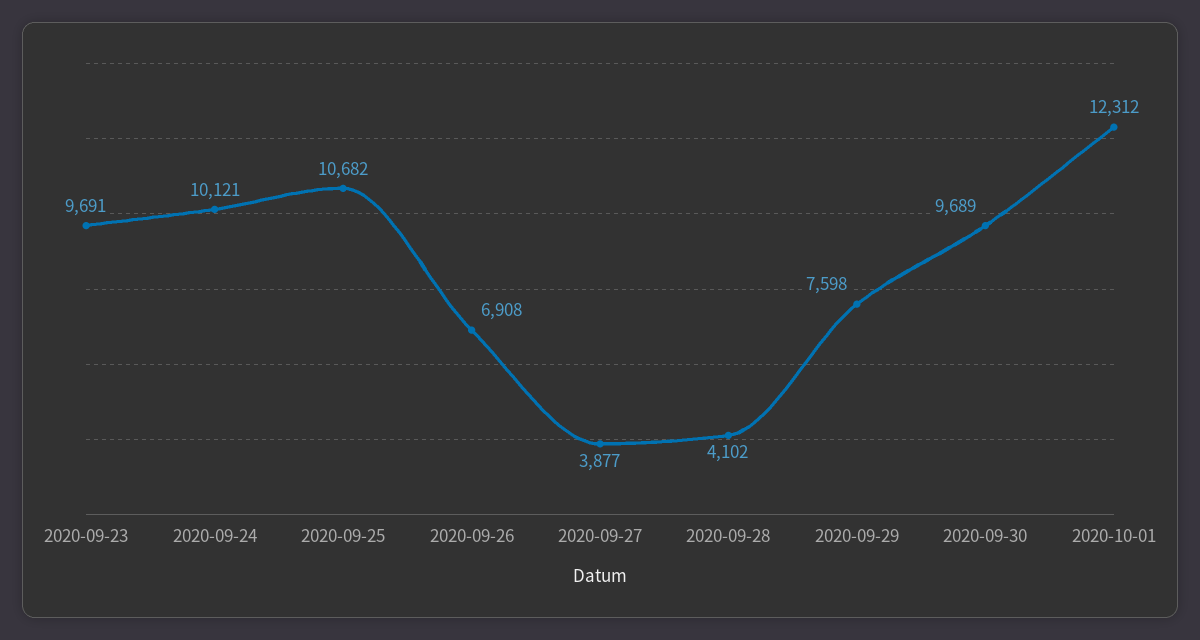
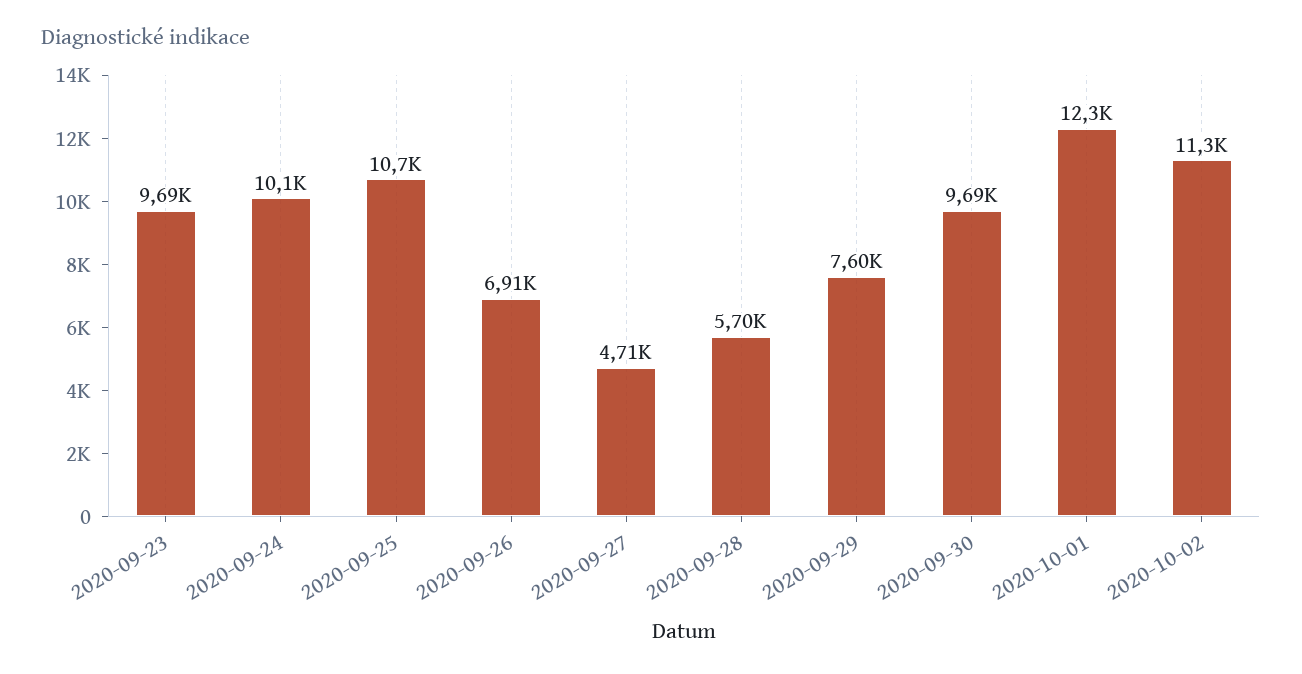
2020-09-27: 3877 -> 4710
2020-09-28: 4102 -> 5700
2020-10-02: none -> 11300

